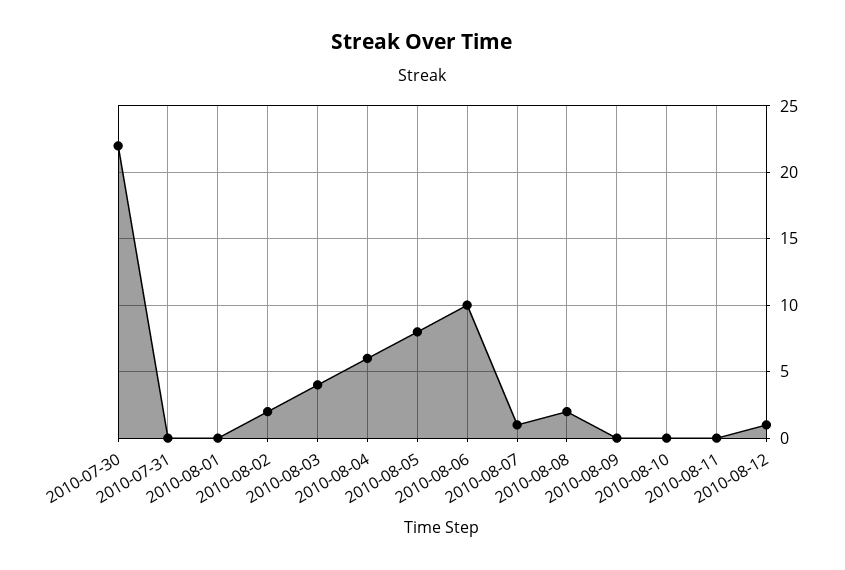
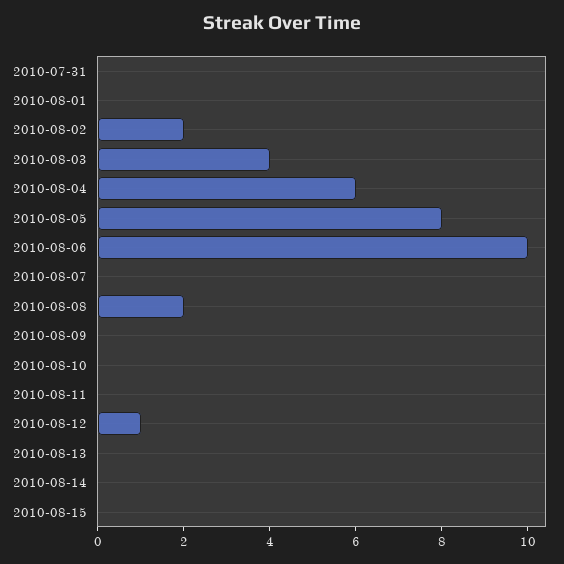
2010-07-30: 22 -> none
2010-08-07: 1 -> 0
2010-08-13: none -> 0
2010-08-14: none -> 0
2010-08-15: none -> 0

